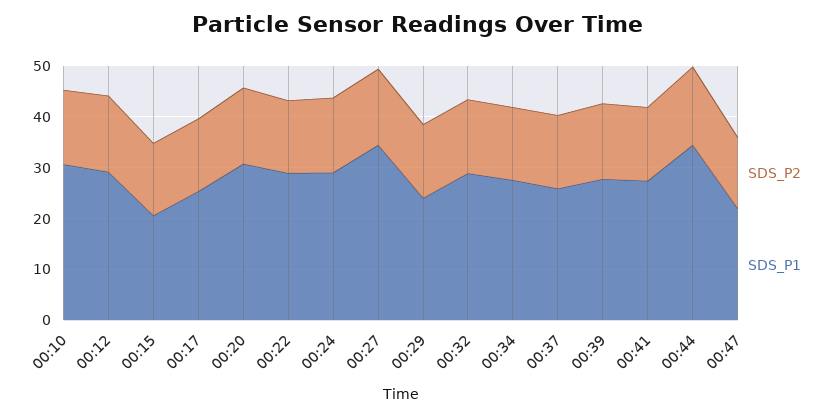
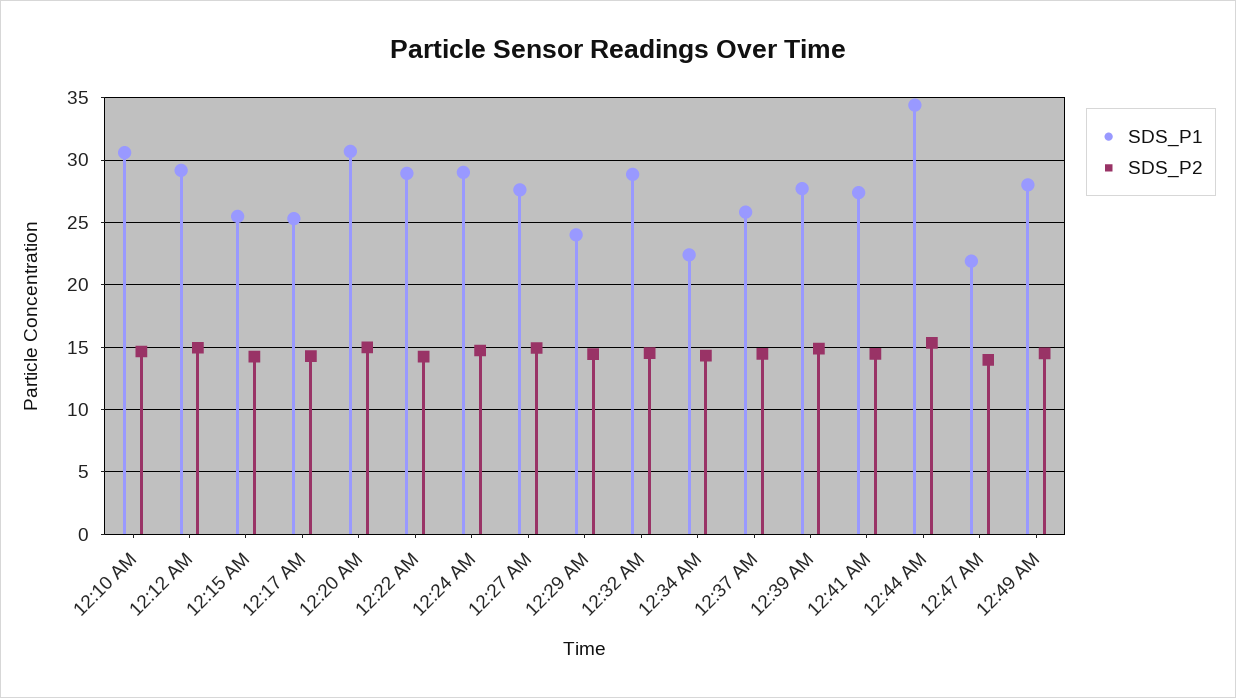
SDS_P1, 00:15: 20 -> 25.5
SDS_P1, 00:27: 34 -> 27.5
SDS_P1, 00:34: 28 -> 22.5
SDS_P1, 12:49 AM: none -> 28
SDS_P2, 12:49 AM: none -> 14.5

